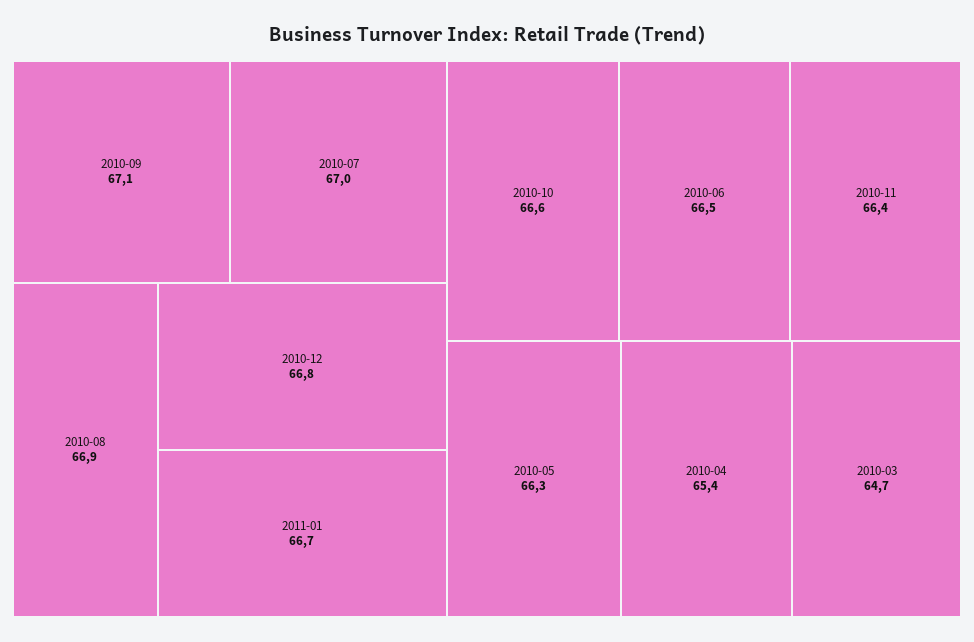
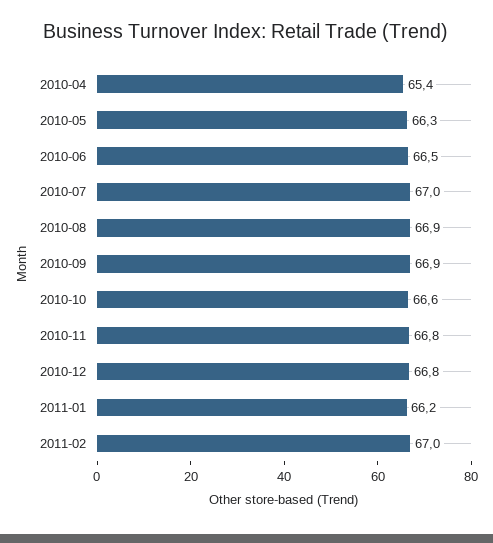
2010-09: 67.1 -> 66.9
2011-01: 66.7 -> 66.2
2010-11: 66.4 -> 66.8
2010-03: 64.7 -> none
2011-02: none -> 67

